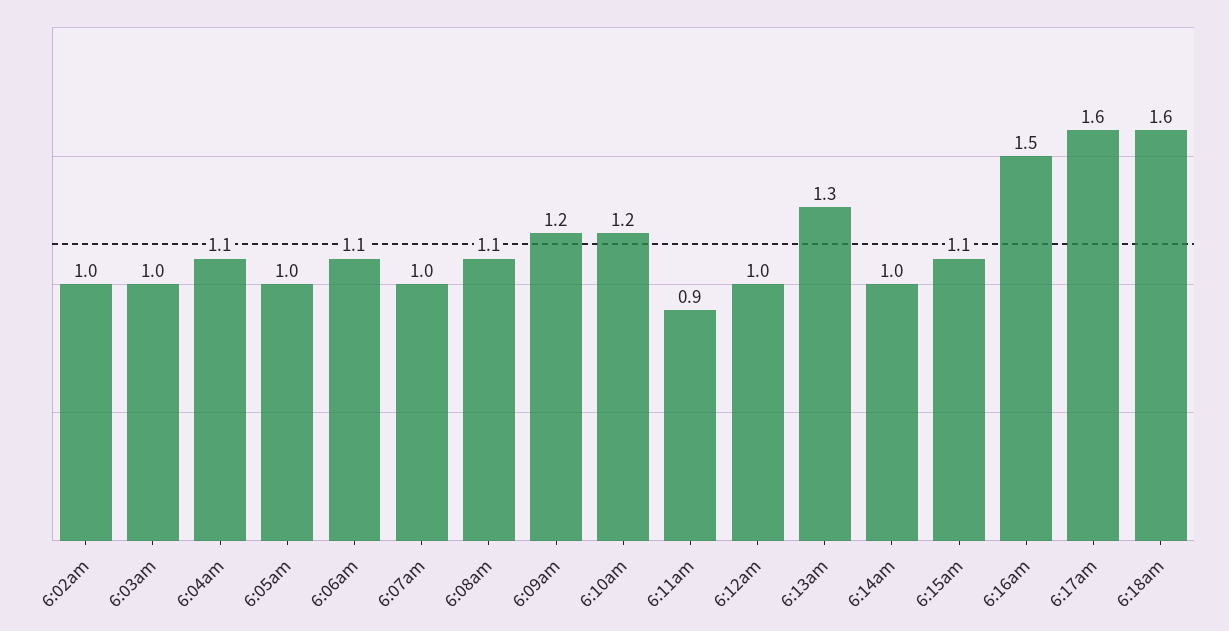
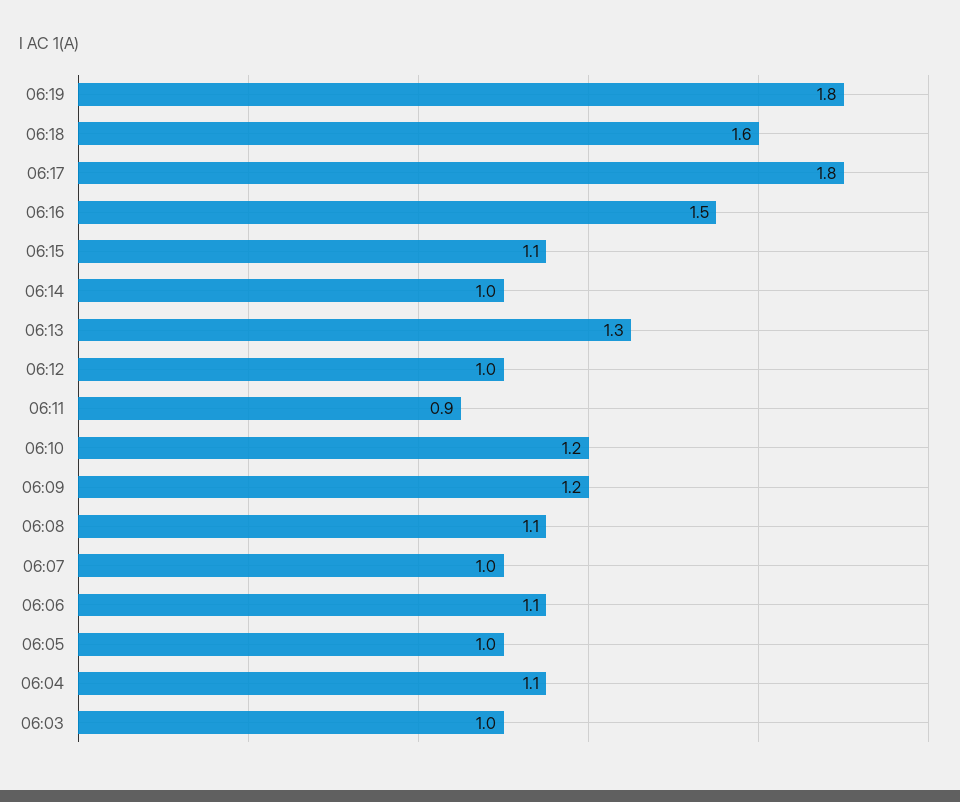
6:02am: 1 -> none
6:17am: 1.6 -> 1.8
06:19: none -> 1.8

